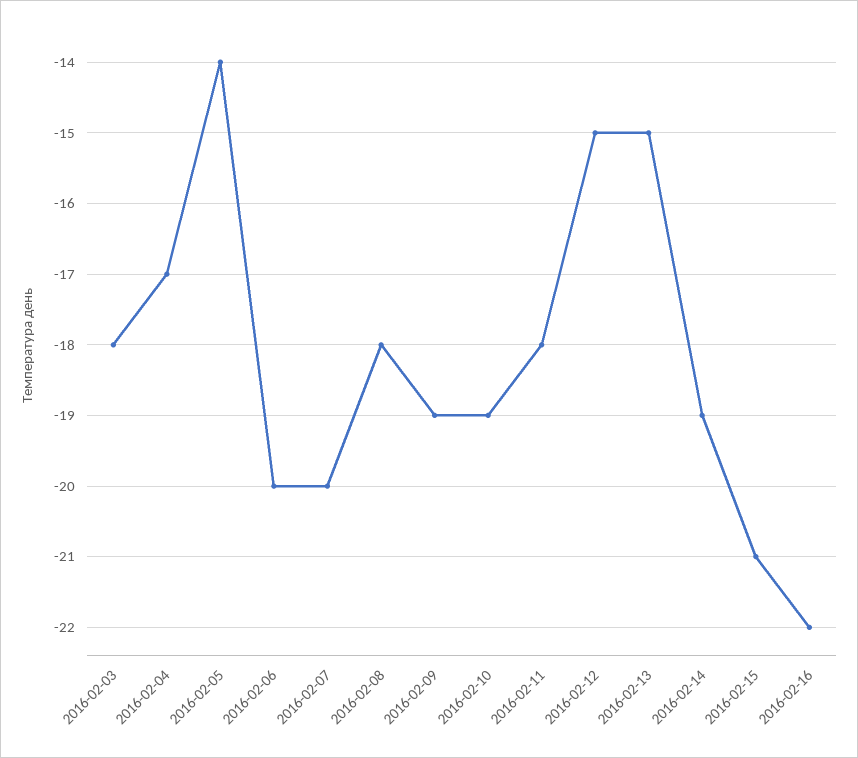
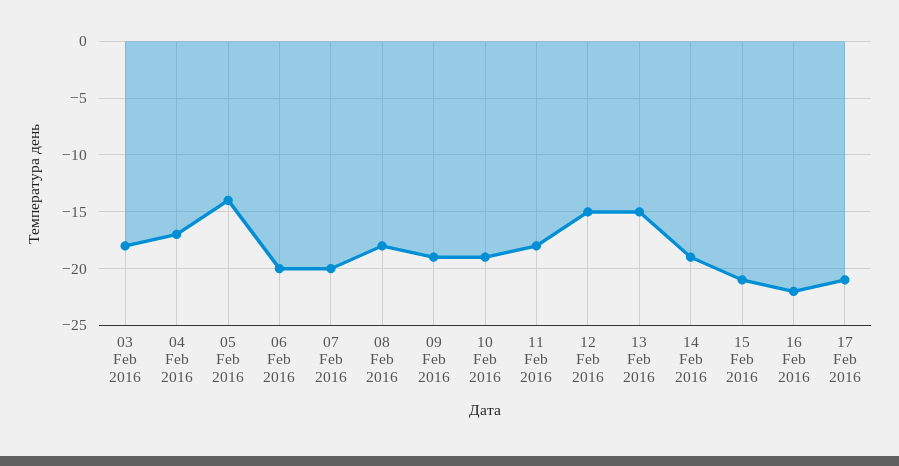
17 Feb 2016: none -> -21

